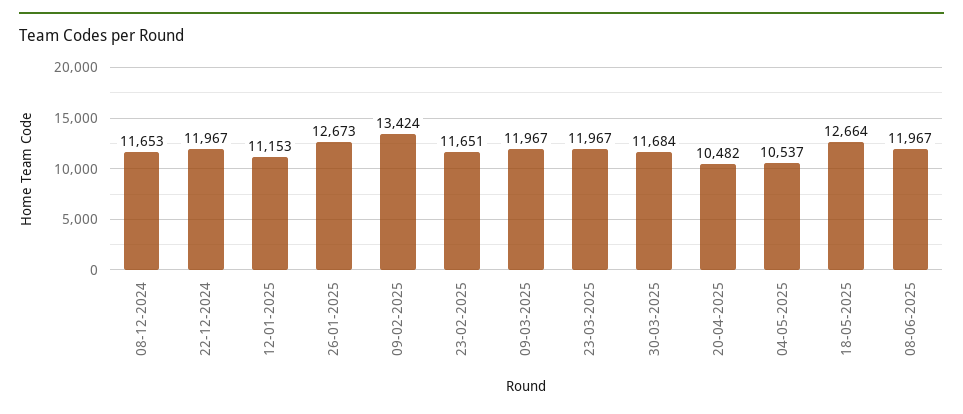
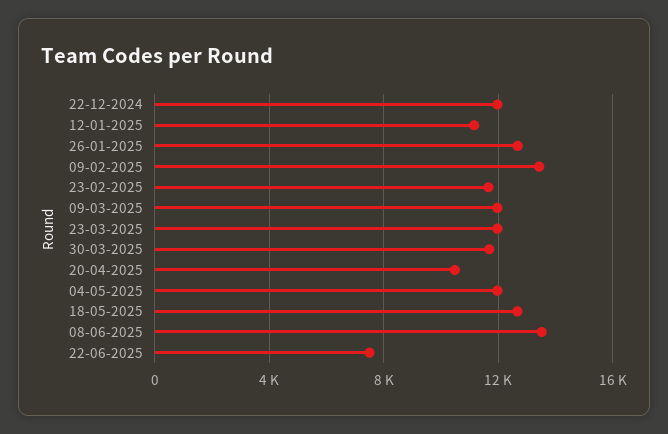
08-12-2024: 11653 -> none
04-05-2025: 10537 -> 12000
08-06-2025: 11967 -> 13500
22-06-2025: none -> 7500

